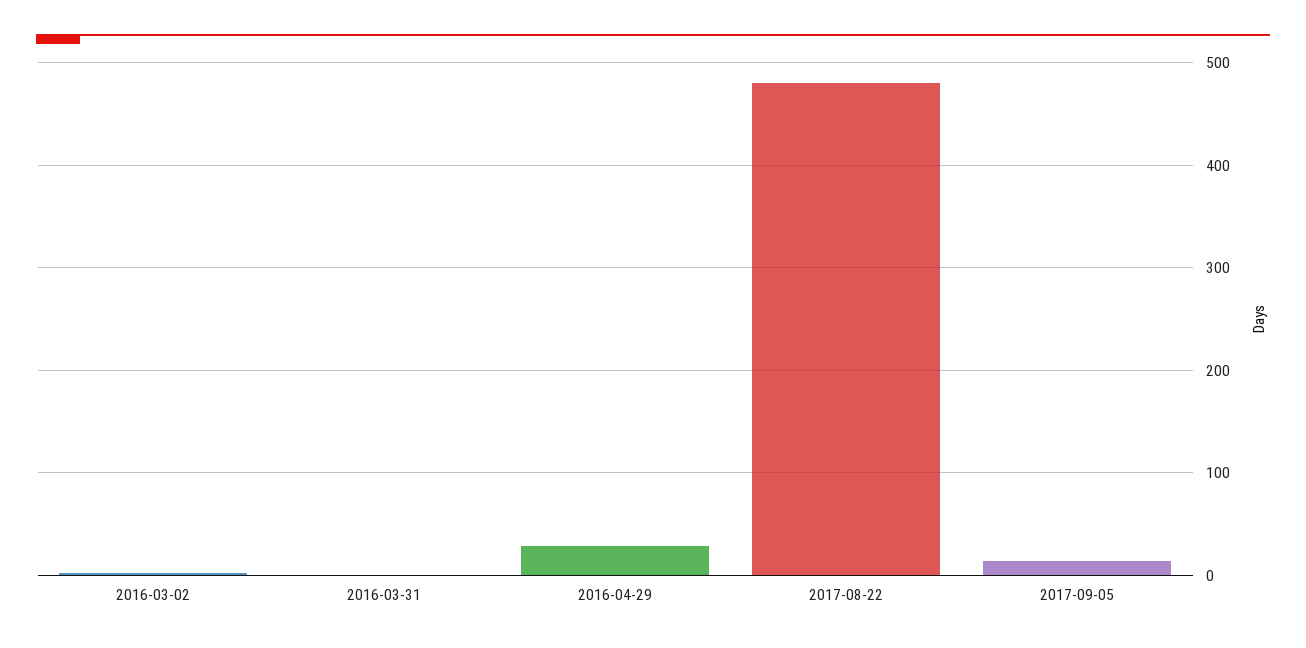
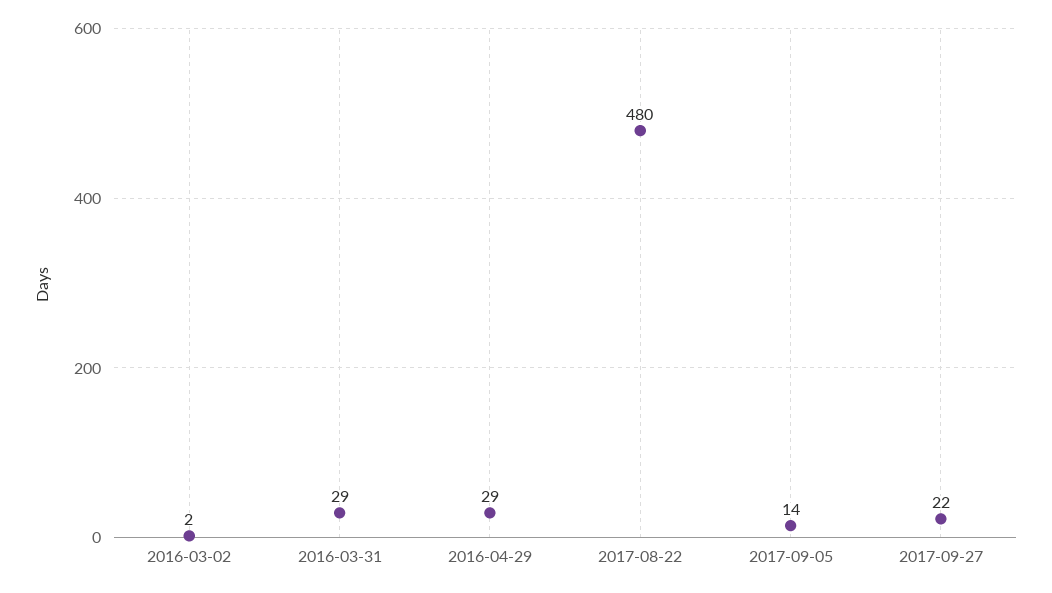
2016-03-31: 0 -> 29
2017-09-27: none -> 22

